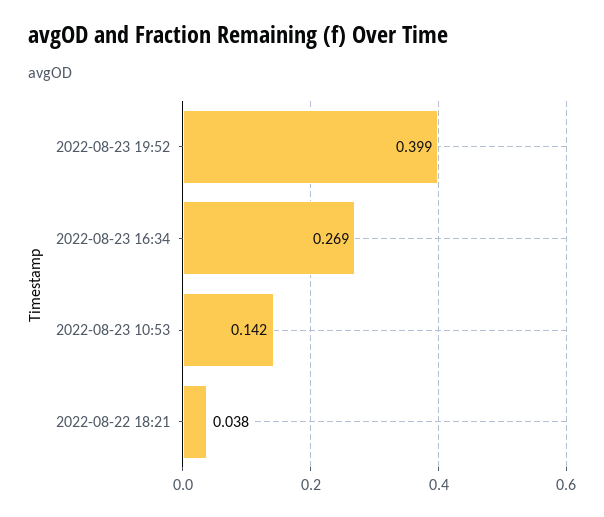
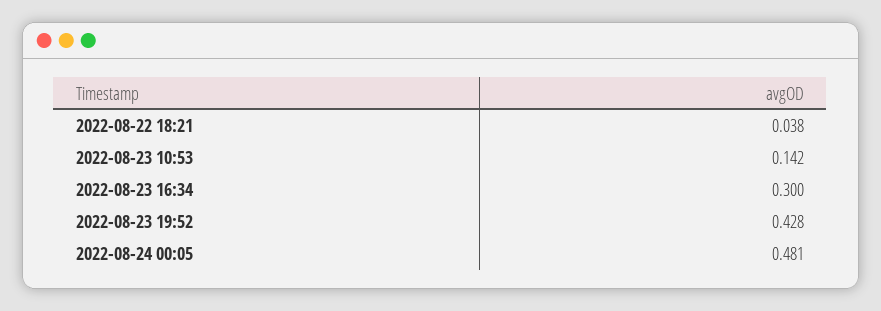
2022-08-23 19:52: 0.399 -> 0.428
2022-08-23 16:34: 0.269 -> 0.3
2022-08-24 00:05: none -> 0.481

